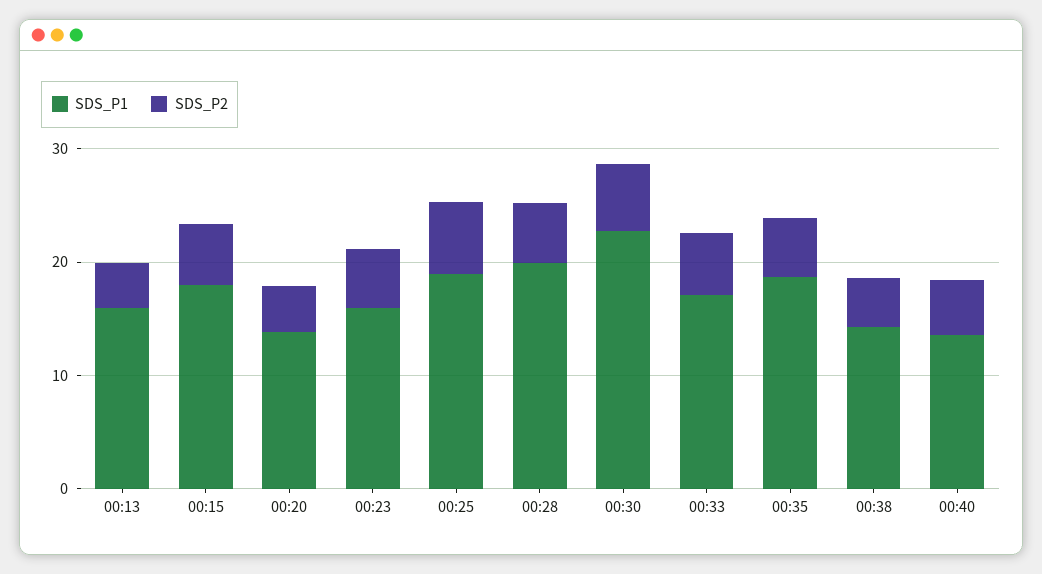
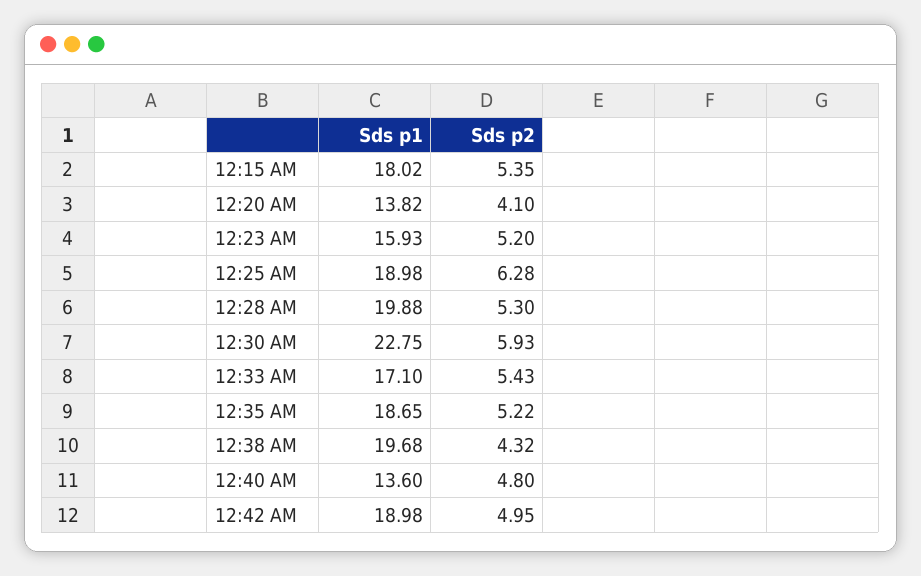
SDS_P1, 00:13: 16 -> none
SDS_P2, 00:13: 4 -> none
SDS_P1, 00:38: 14 -> 19.68
SDS_P1, 12:42 AM: none -> 18.98
SDS_P2, 12:42 AM: none -> 4.95

